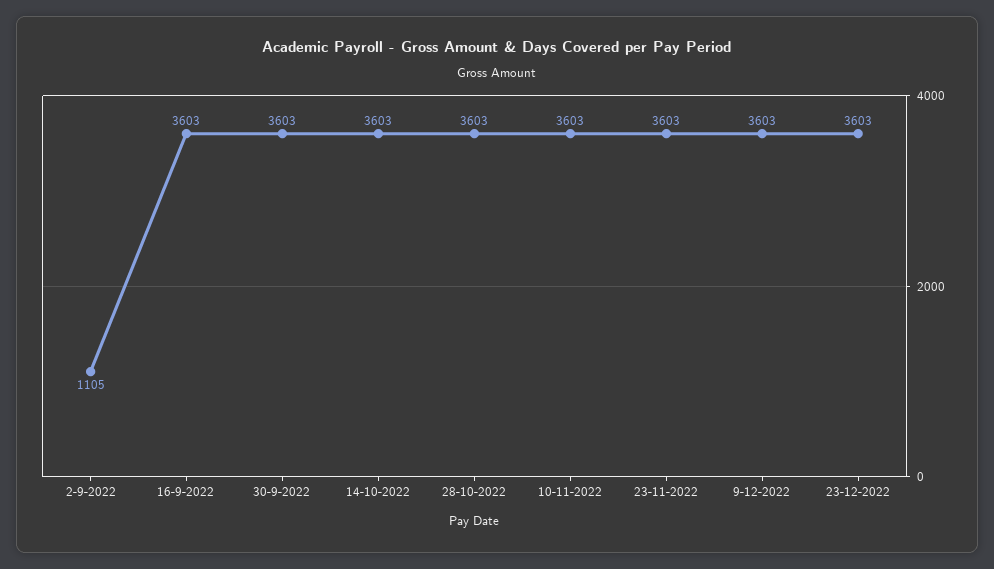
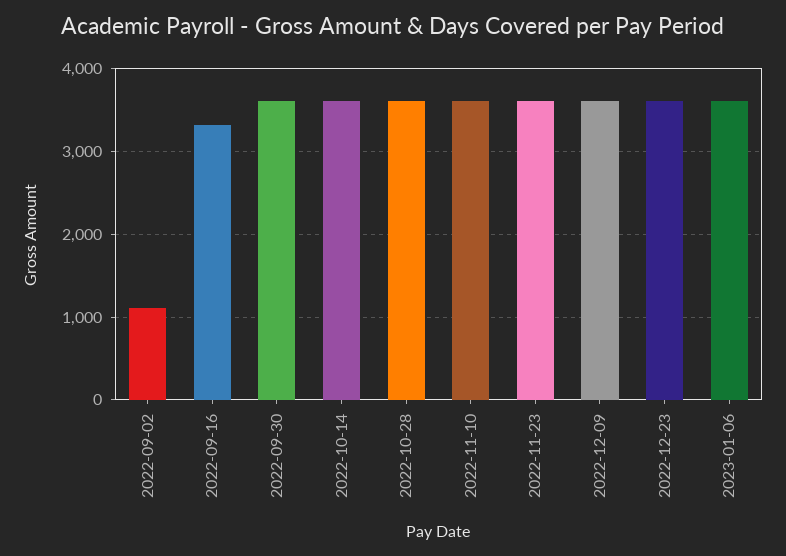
16-9-2022: 3603 -> 3300
2023-01-06: none -> 3600

